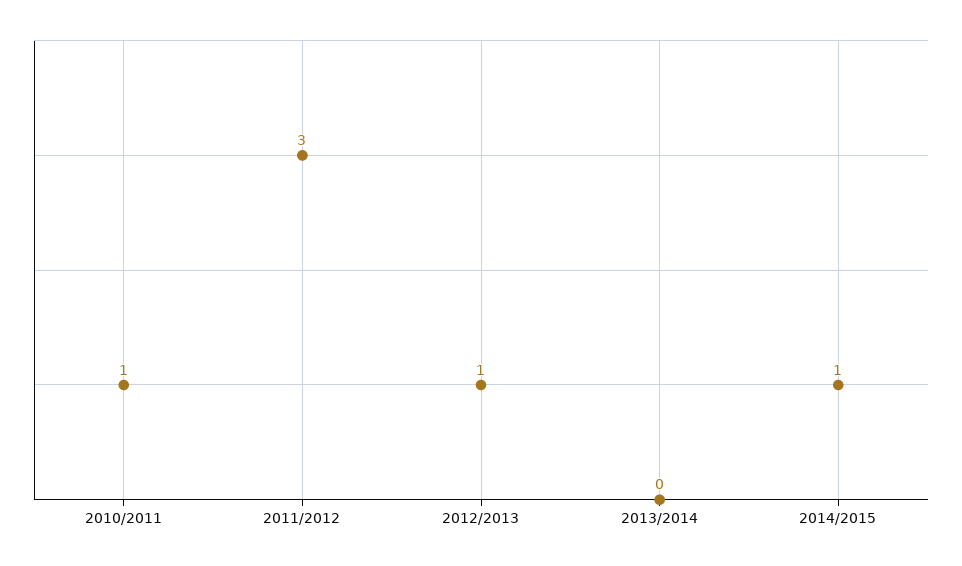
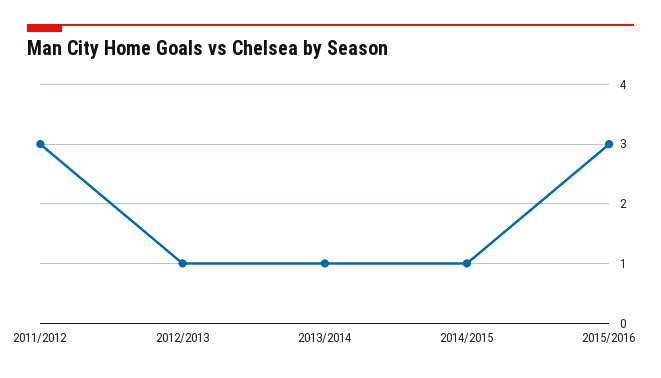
2010/2011: 1 -> none
2013/2014: 0 -> 1
2015/2016: none -> 3

